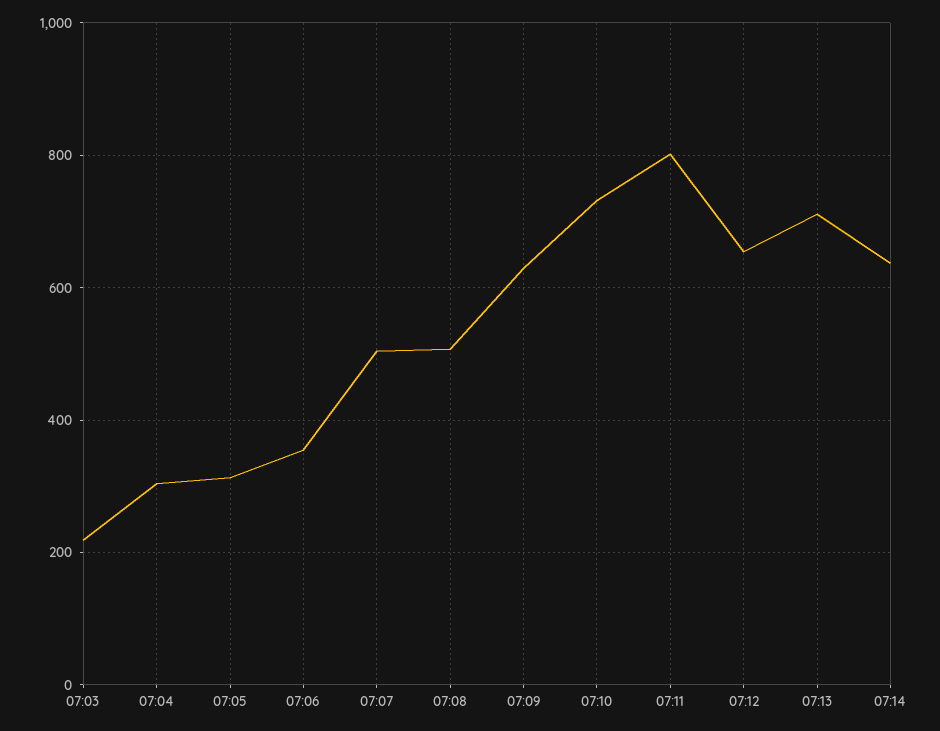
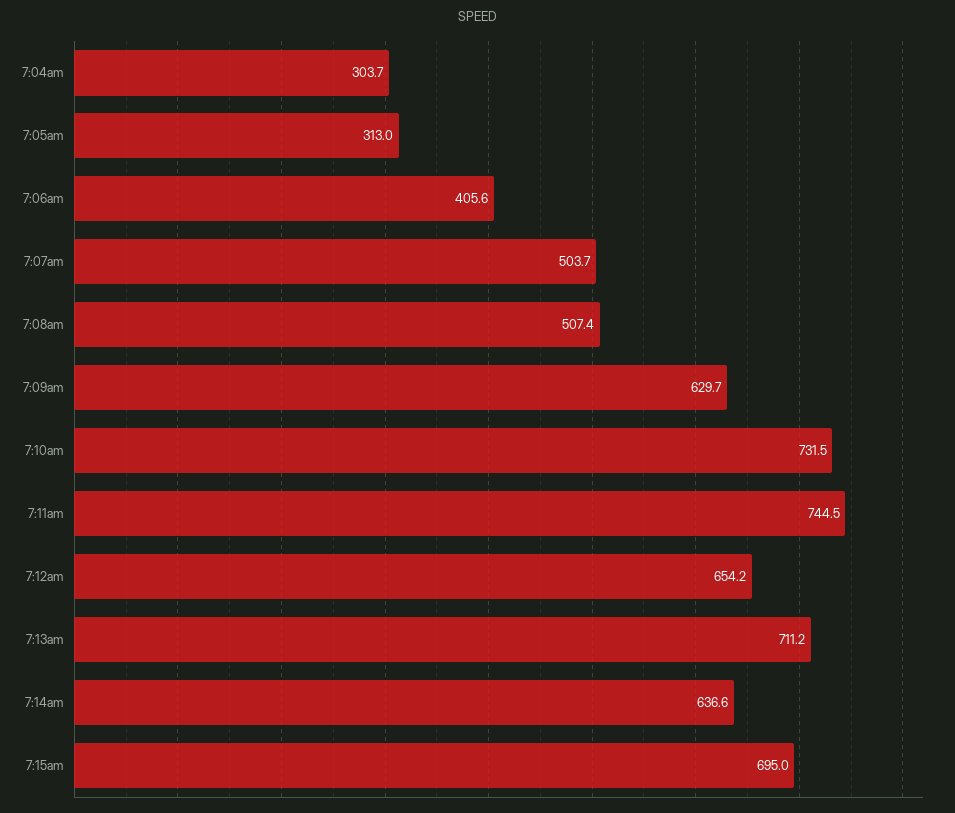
07:03: 220 -> none
07:06: 360 -> 405.6
07:11: 800 -> 744.5
7:15am: none -> 695

